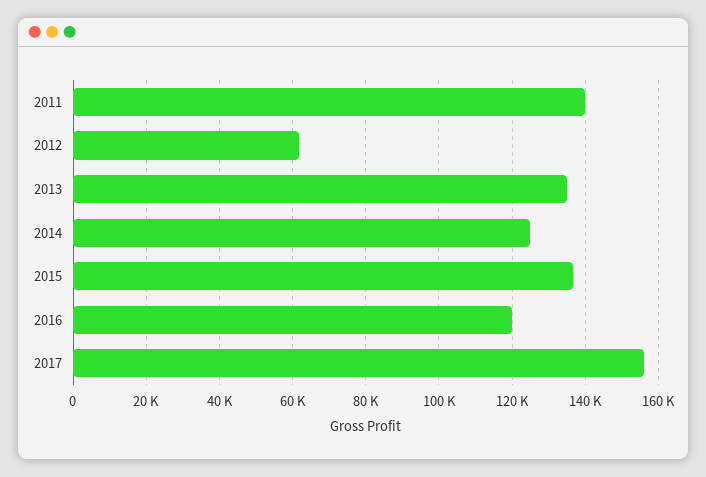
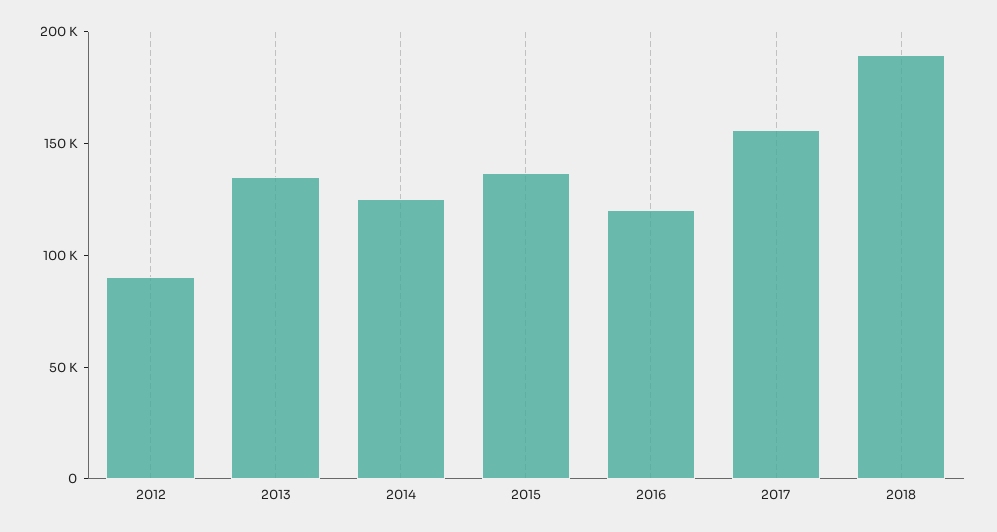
2011: 140000 -> none
2012: 62000 -> 90000
2018: none -> 190000

